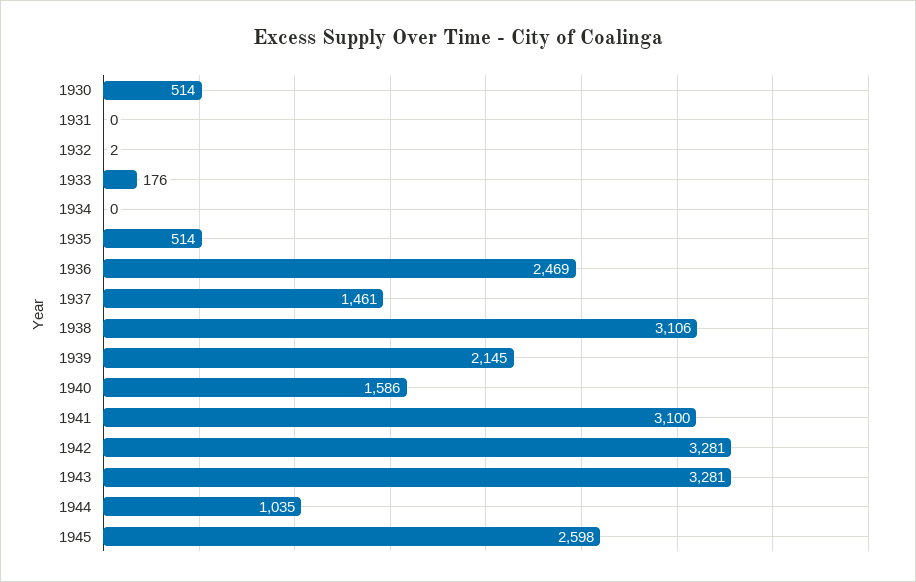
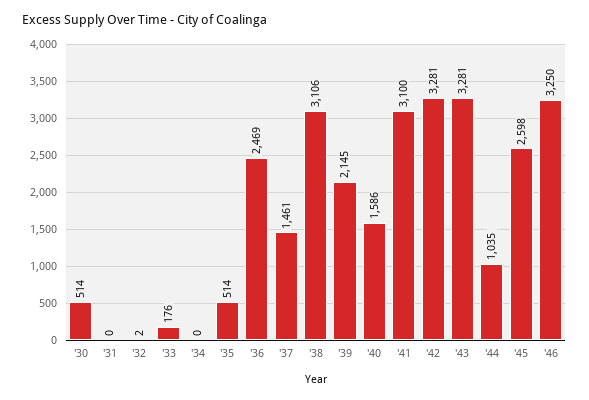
'46: none -> 3250

